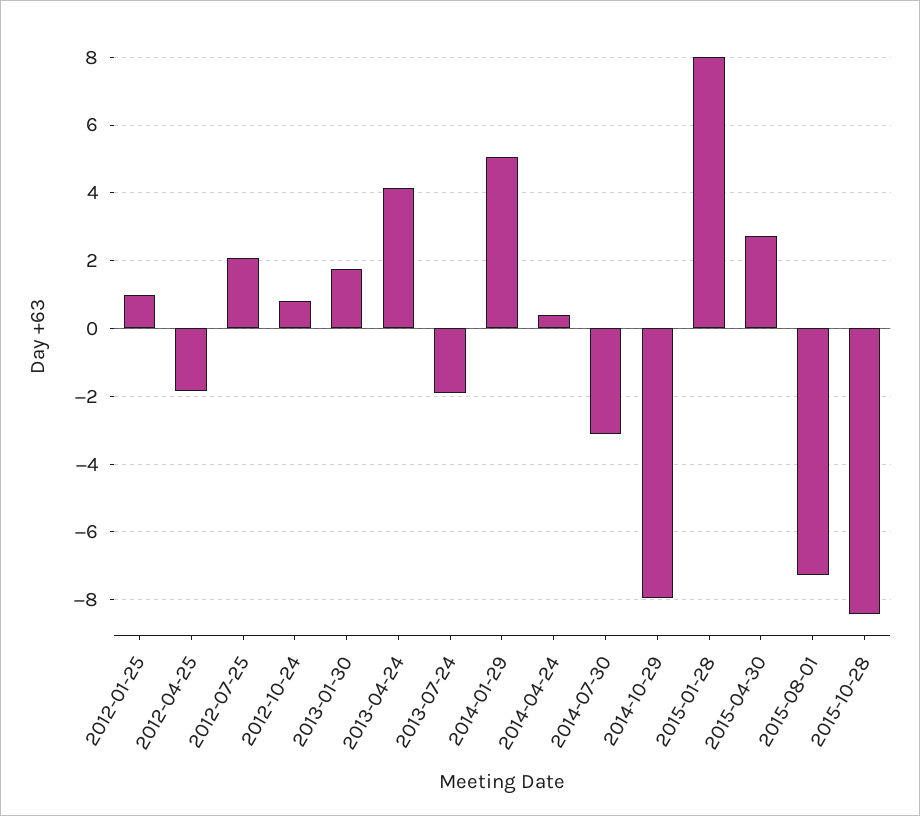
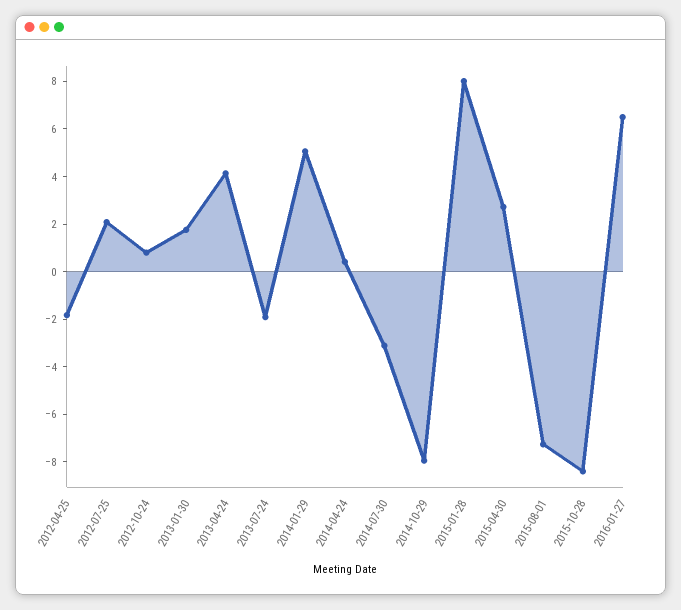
2012-01-25: 1 -> none
2016-01-27: none -> 6.5

